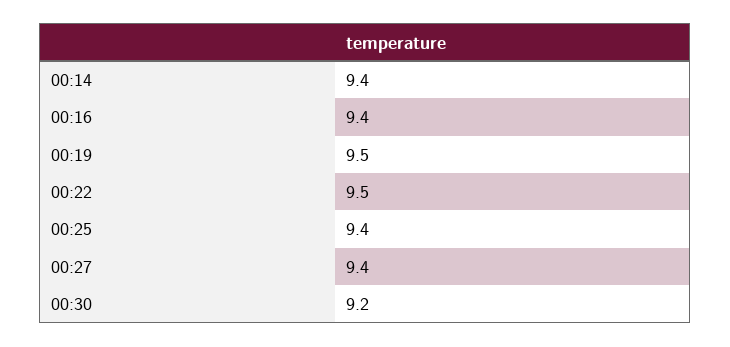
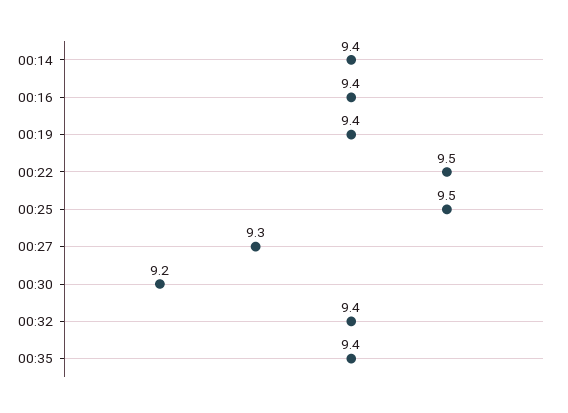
00:19: 9.5 -> 9.4
00:25: 9.4 -> 9.5
00:27: 9.4 -> 9.3
00:32: none -> 9.4
00:35: none -> 9.4

